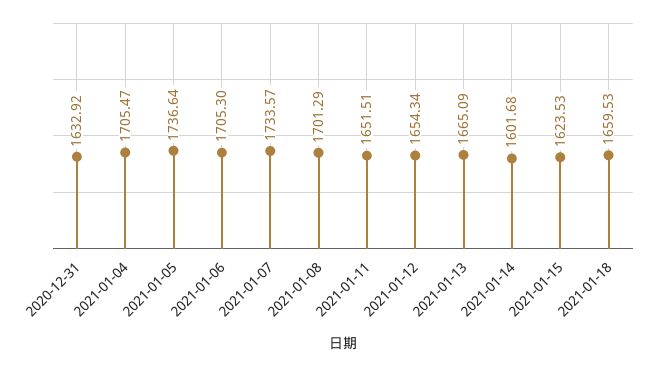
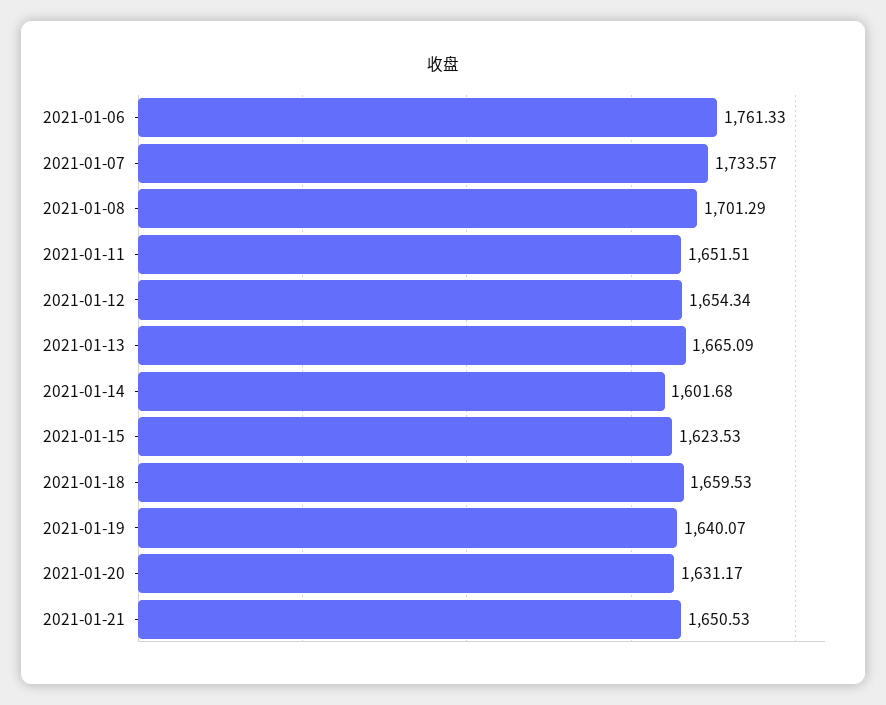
2020-12-31: 1632.92 -> none
2021-01-04: 1705.47 -> none
2021-01-05: 1736.64 -> none
2021-01-06: 1705.3 -> 1761.33
2021-01-19: none -> 1640.07
2021-01-20: none -> 1631.17
2021-01-21: none -> 1650.53

